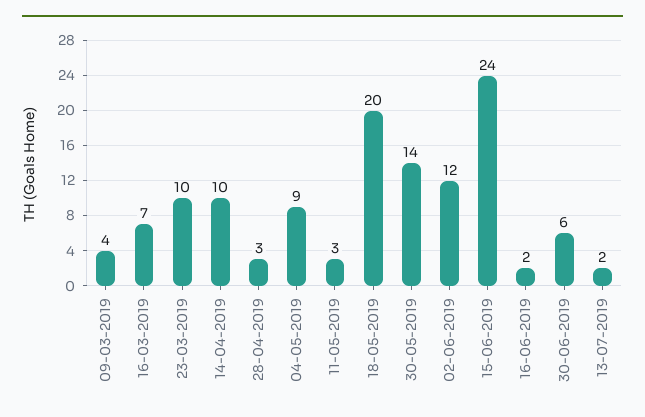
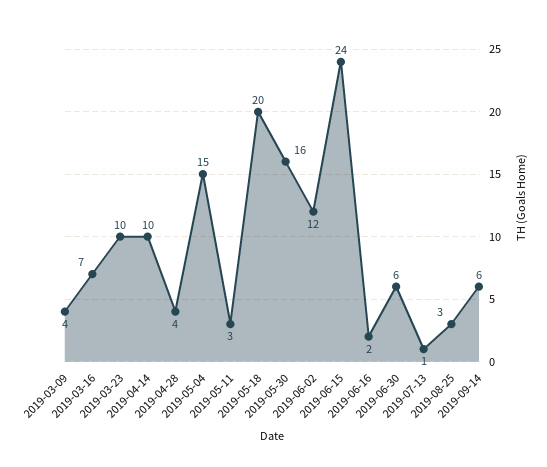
28-04-2019: 3 -> 4
04-05-2019: 9 -> 15
30-05-2019: 14 -> 16
13-07-2019: 2 -> 1
2019-08-25: none -> 3
2019-09-14: none -> 6

